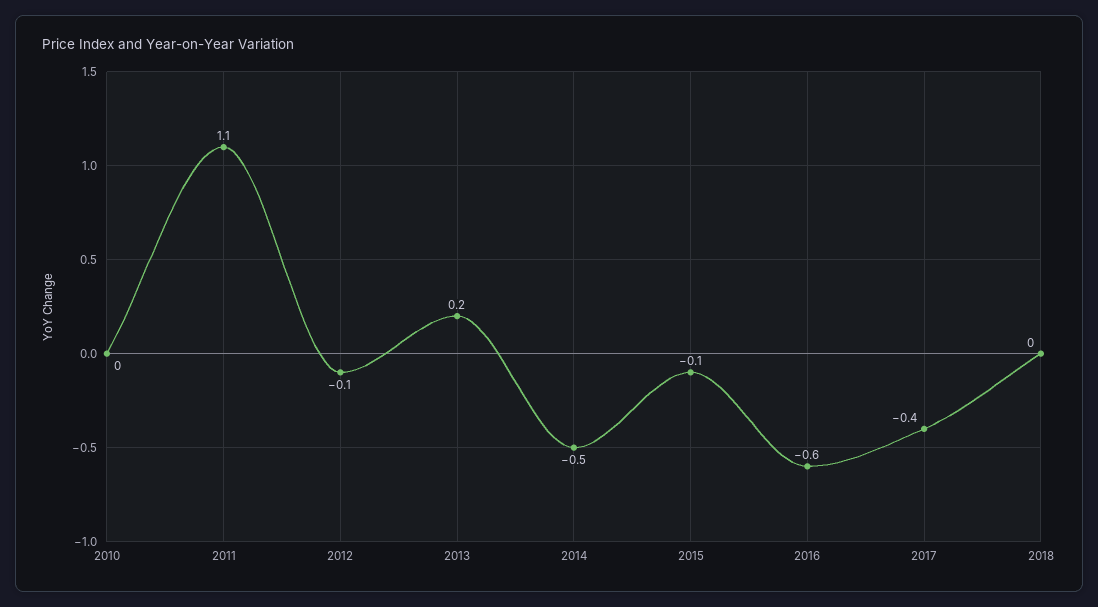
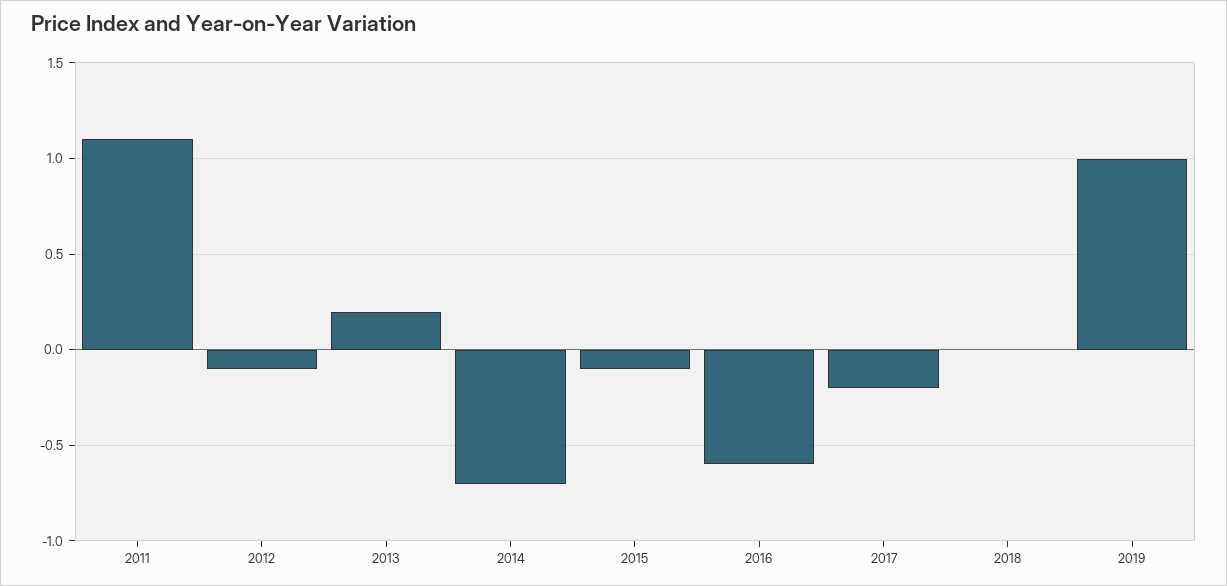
2010: 0 -> none
2014: -0.5 -> -0.7
2017: -0.4 -> -0.2
2019: none -> 1

